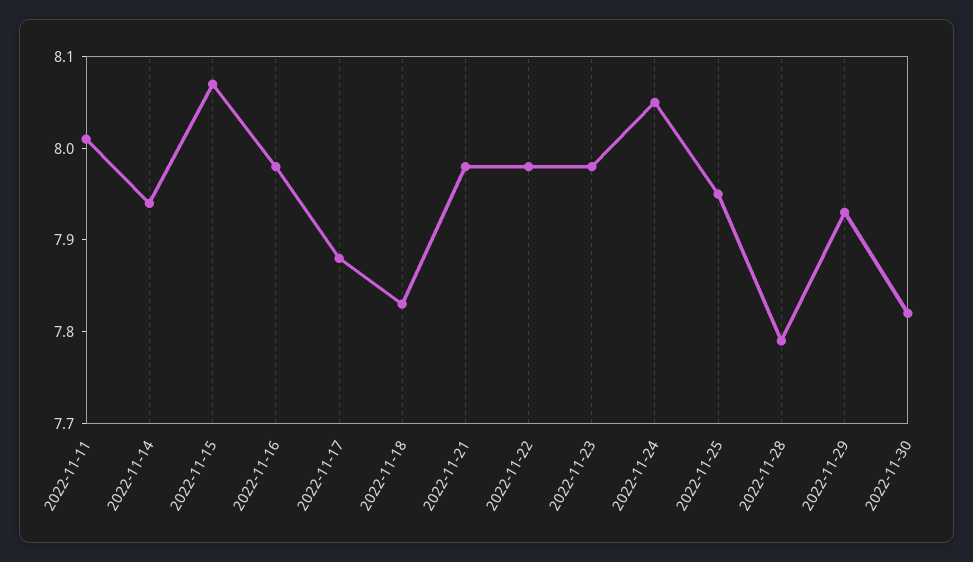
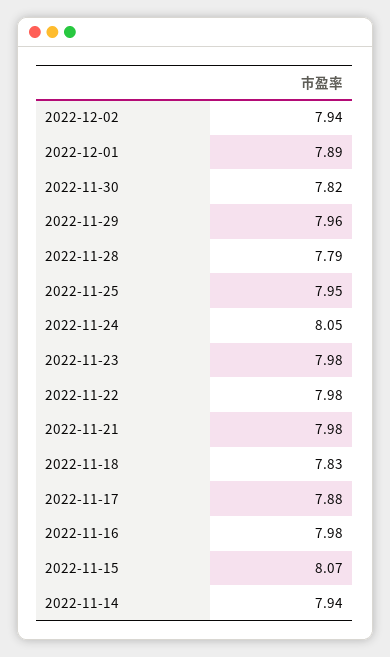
2022-11-11: 8.01 -> none
2022-11-29: 7.93 -> 7.96
2022-12-02: none -> 7.94
2022-12-01: none -> 7.89

